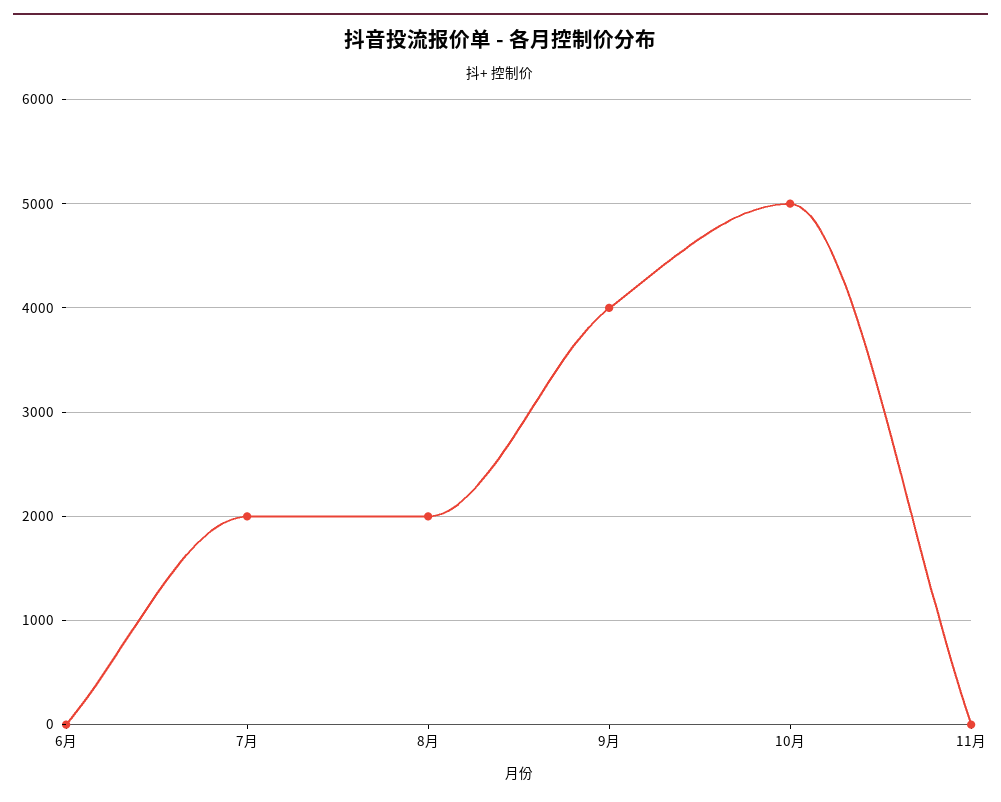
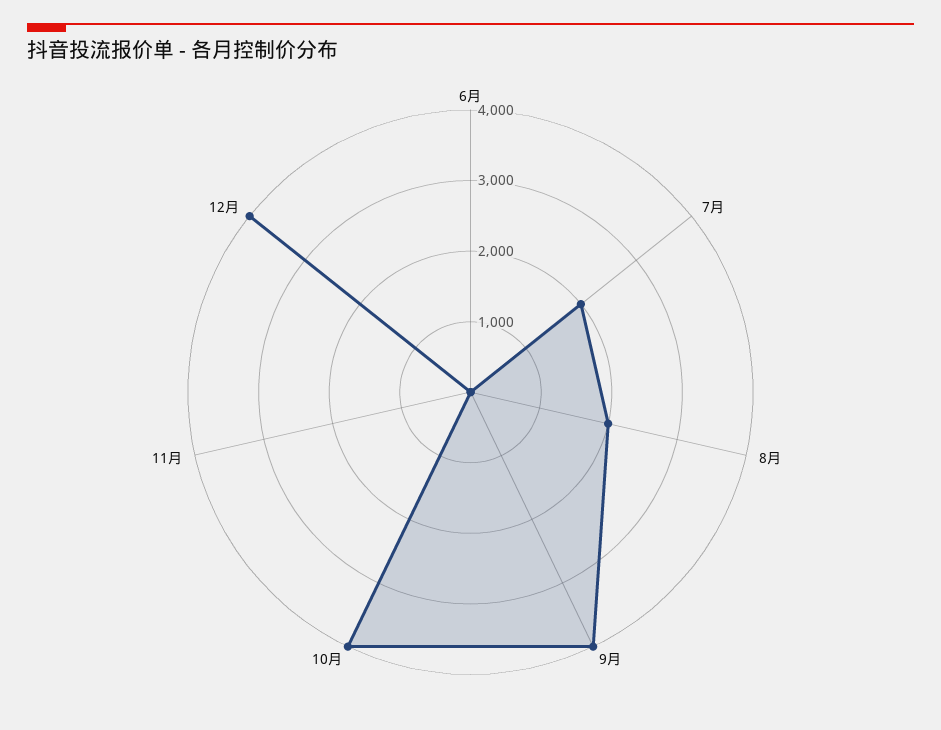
10月: 5000 -> 4000
12月: none -> 4000

